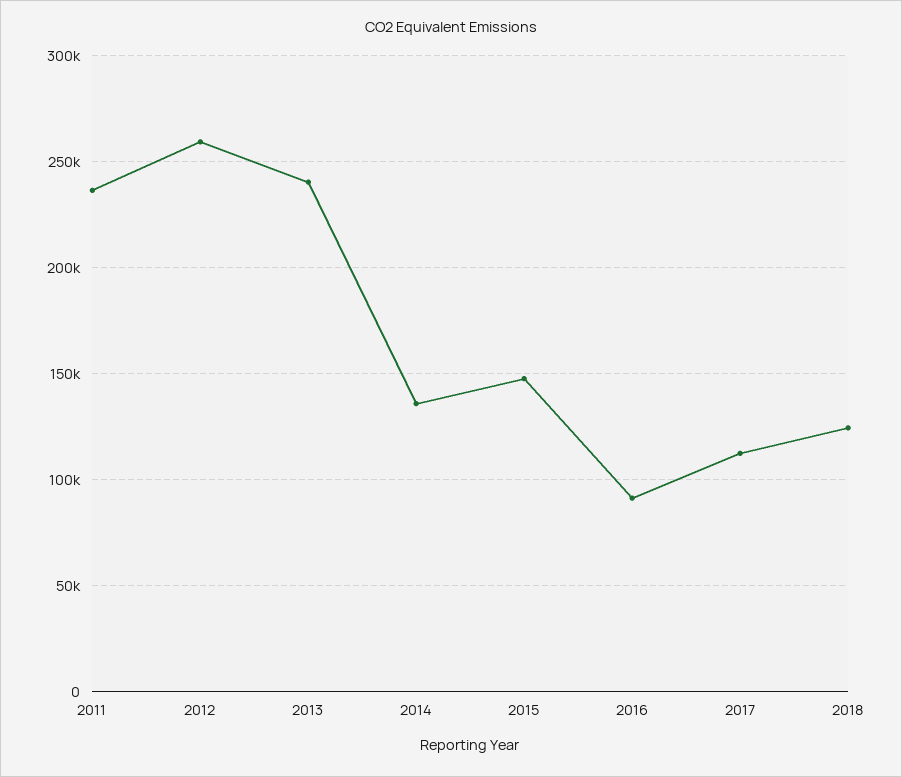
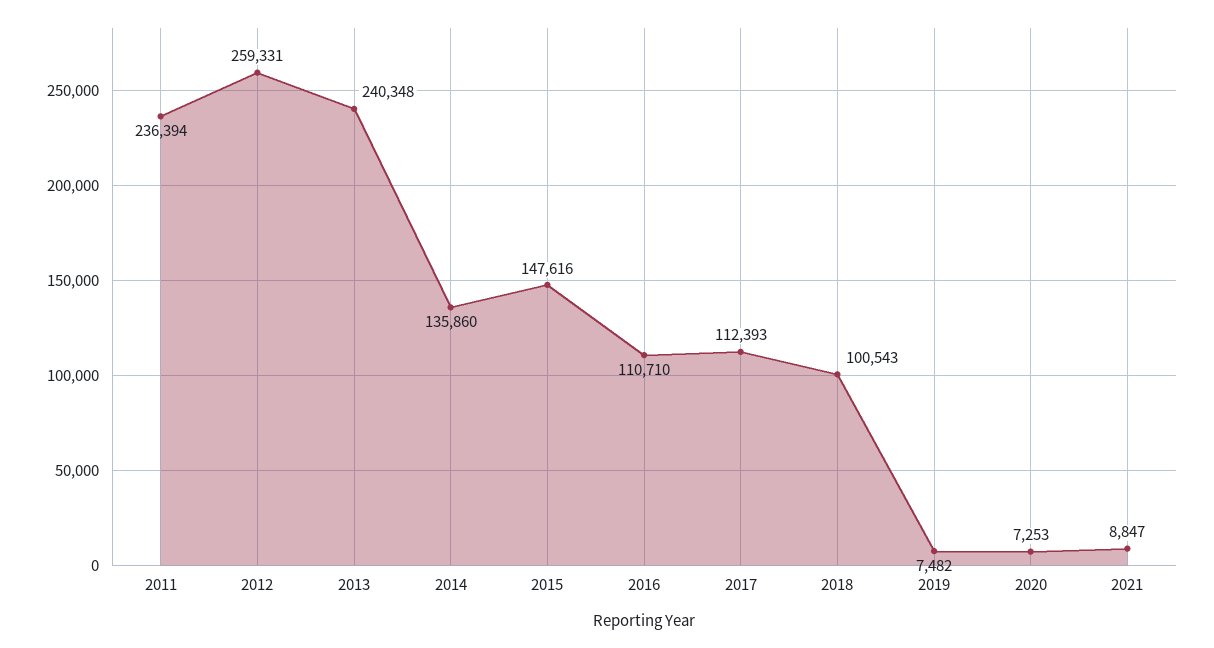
2016: 90000 -> 110710
2018: 125000 -> 100543
2019: none -> 7482
2020: none -> 7253
2021: none -> 8847

